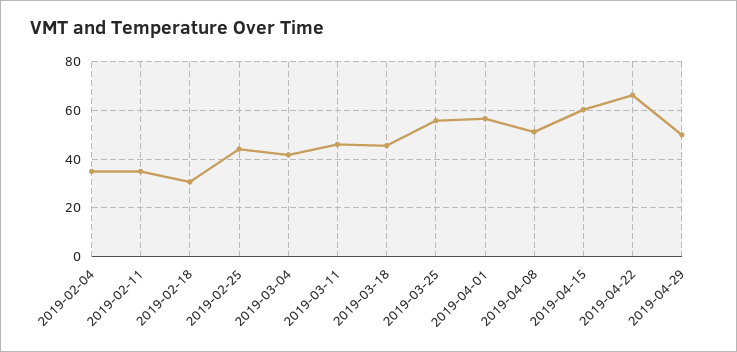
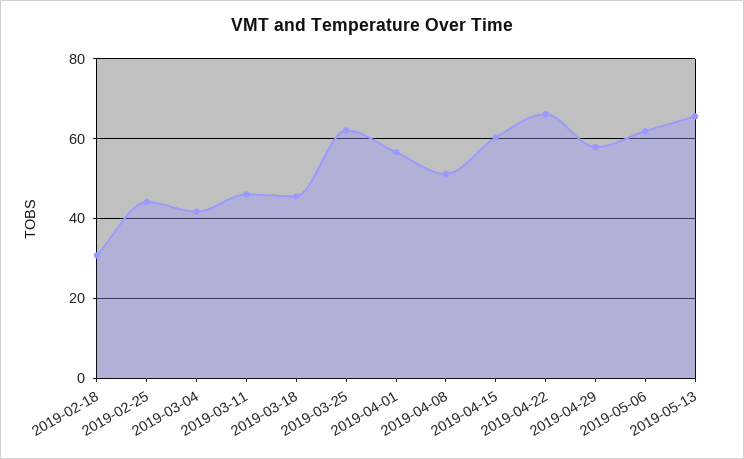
2019-02-04: 35 -> none
2019-02-11: 35 -> none
2019-03-25: 55 -> 62
2019-04-29: 50 -> 58
2019-05-06: none -> 62
2019-05-13: none -> 66

